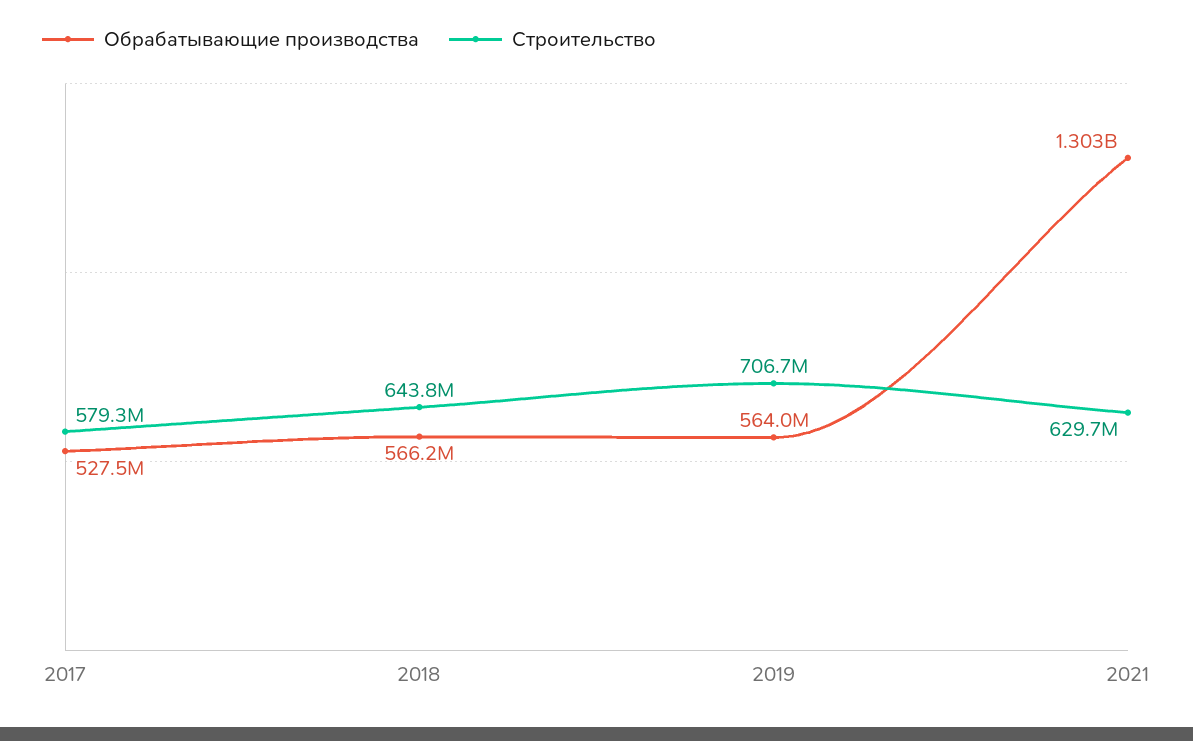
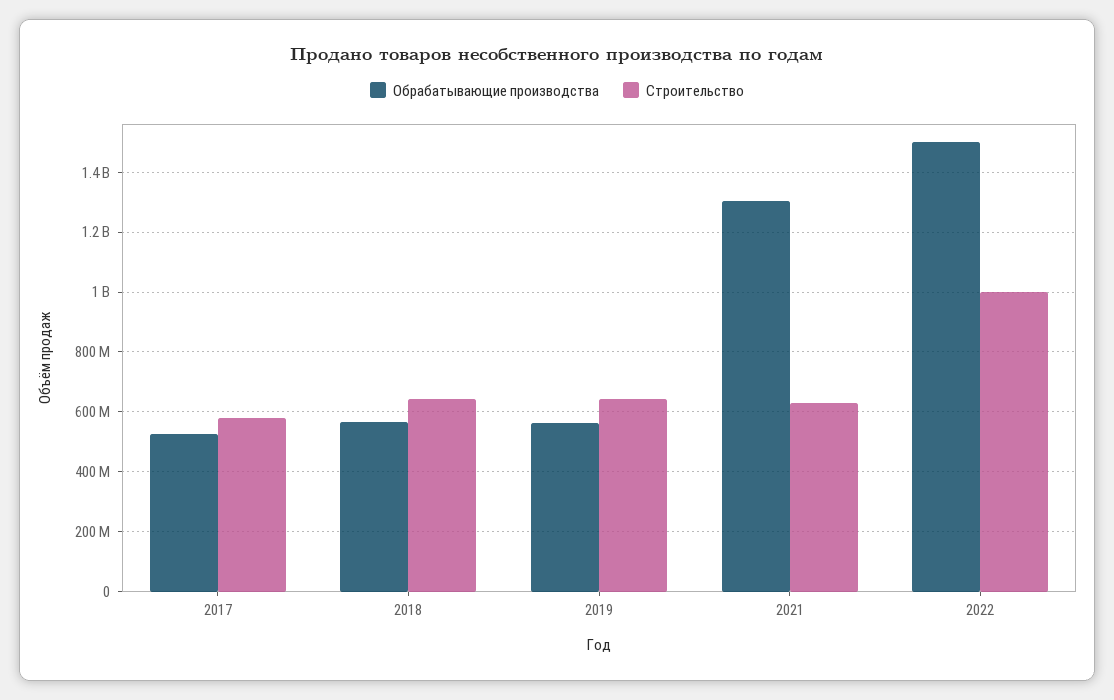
Строительство, 2019: 706700000 -> 650000000
Обрабатывающие производства, 2022: none -> 1500000000
Строительство, 2022: none -> 1000000000

